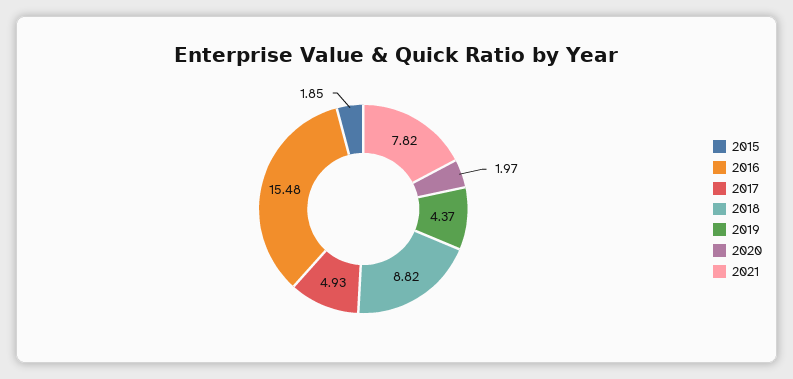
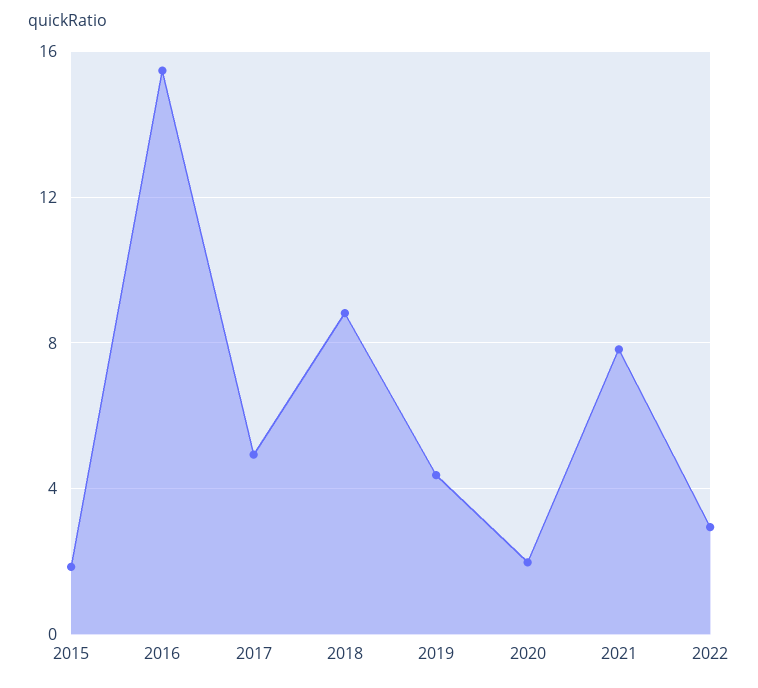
2022: none -> 3

